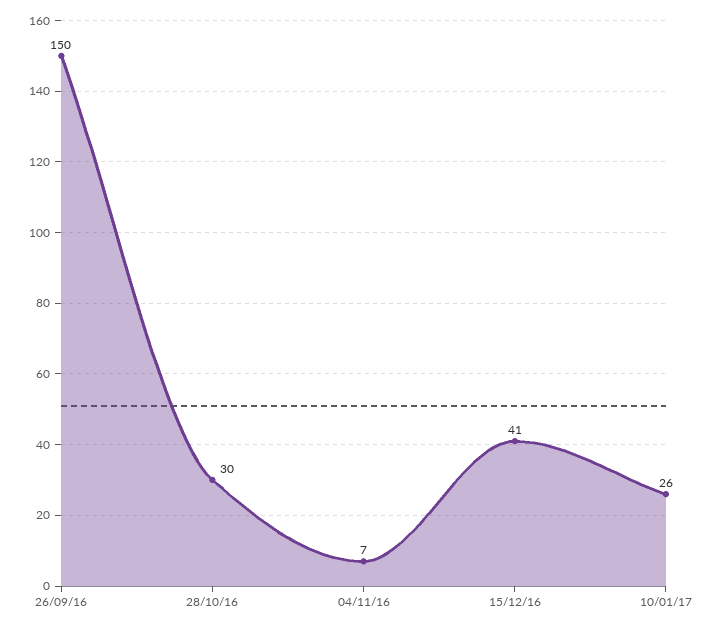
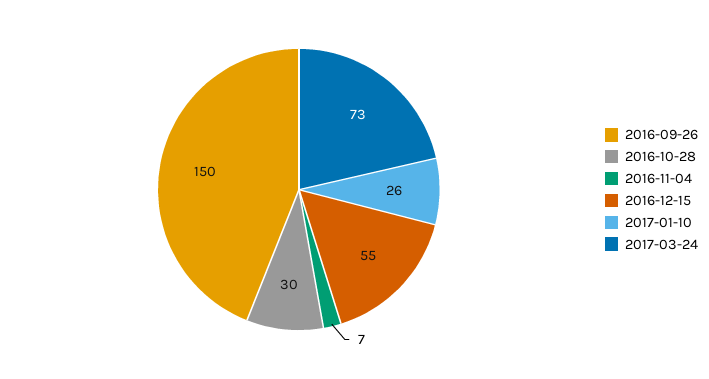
15/12/16: 41 -> 55
2017-03-24: none -> 73

